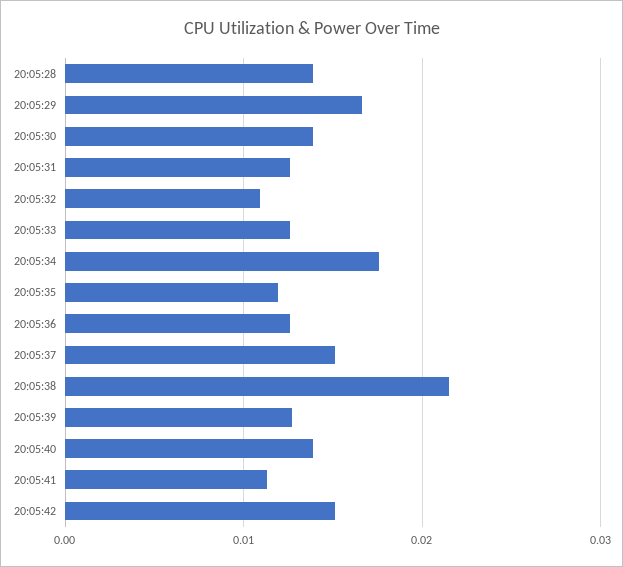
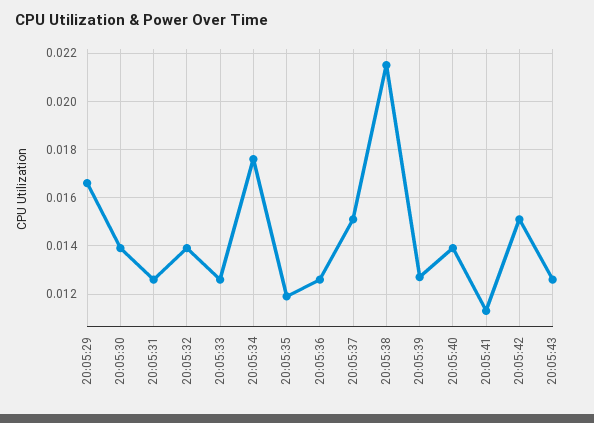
20:05:28: 0.014 -> none
20:05:32: 0.011 -> 0.014
20:05:43: none -> 0.0125

